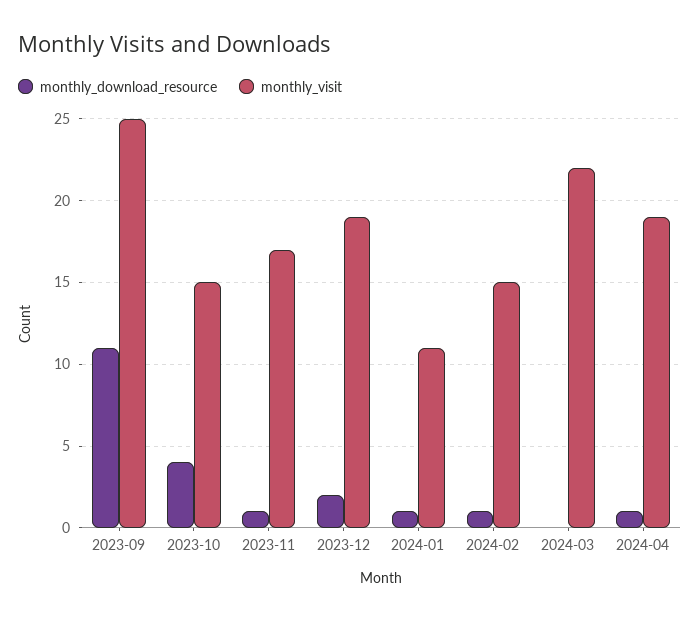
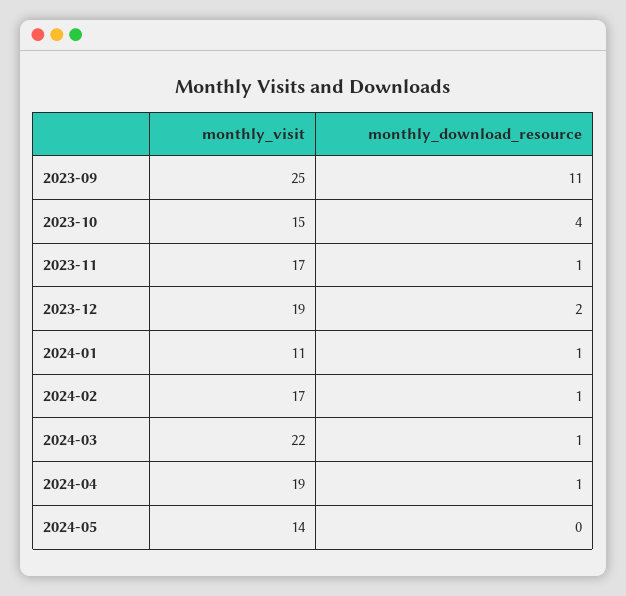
monthly_visit, 2024-02: 15 -> 17
monthly_download_resource, 2024-03: 0 -> 1
monthly_visit, 2024-05: none -> 14
monthly_download_resource, 2024-05: none -> 0

